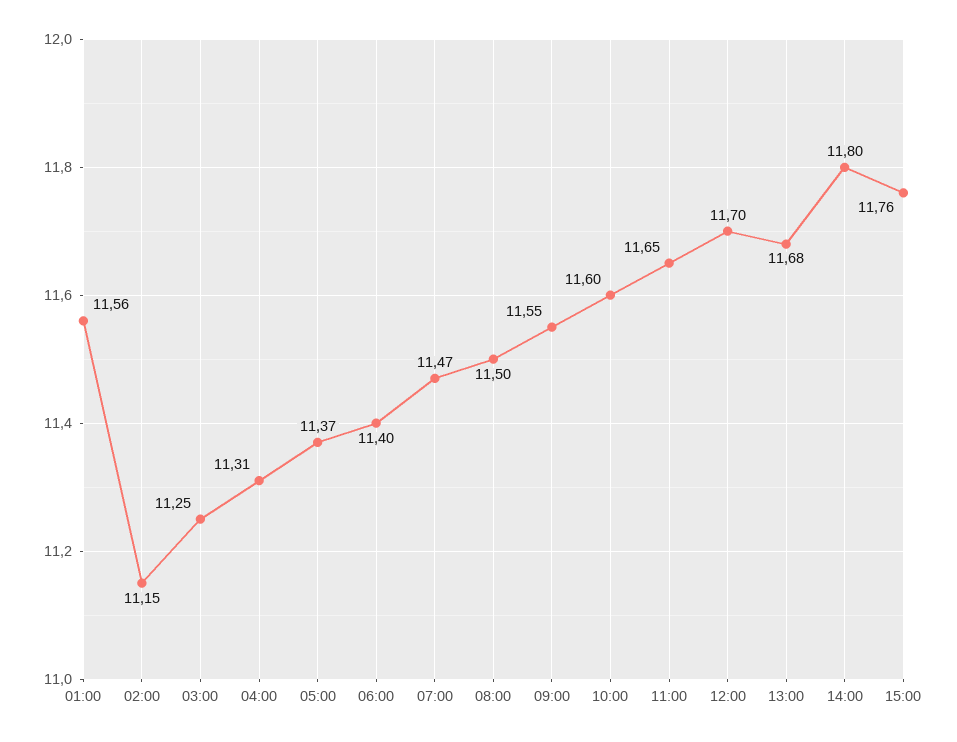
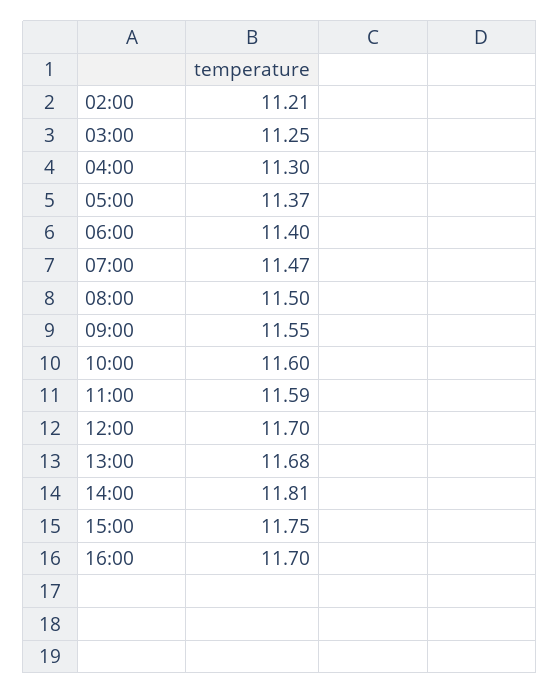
01:00: 11.56 -> none
02:00: 11.15 -> 11.21
04:00: 11.31 -> 11.3
11:00: 11.65 -> 11.59
14:00: 11.8 -> 11.81
15:00: 11.76 -> 11.75
16:00: none -> 11.7

